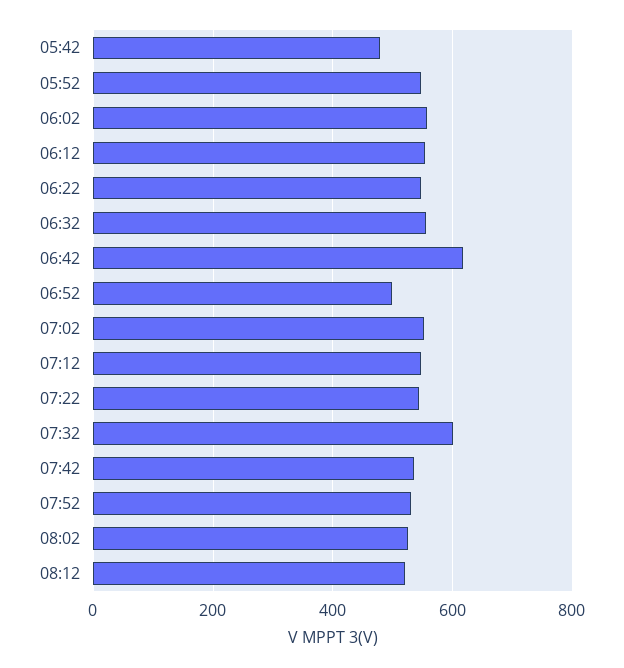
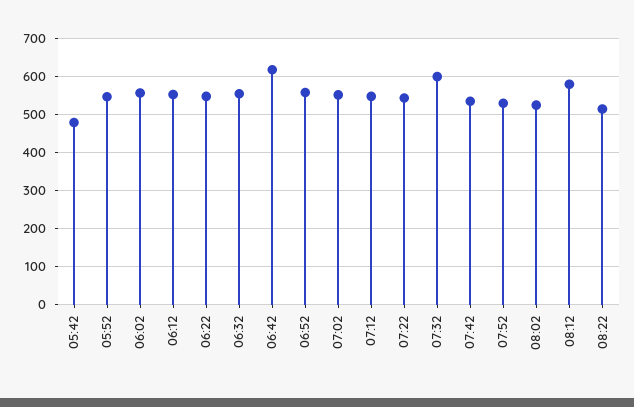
06:52: 500 -> 560
08:12: 520 -> 580
08:22: none -> 520

